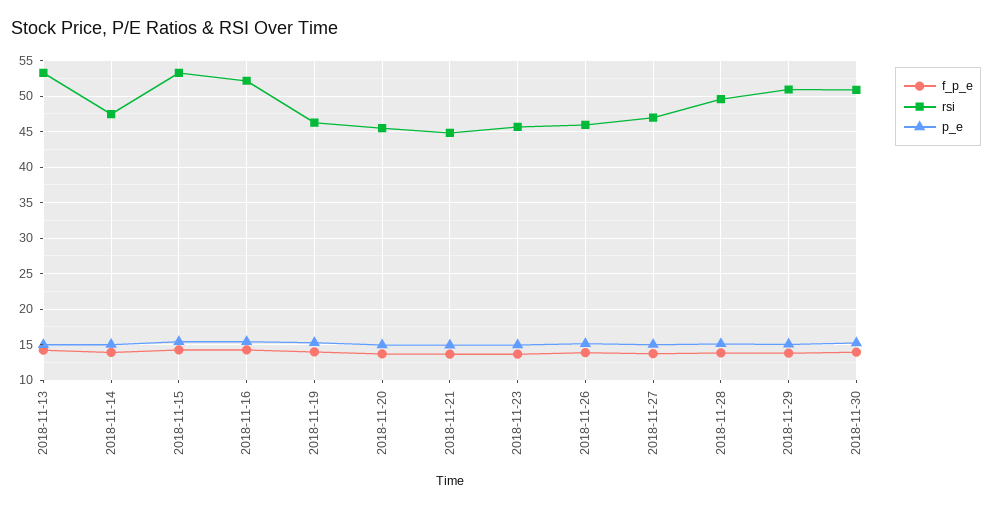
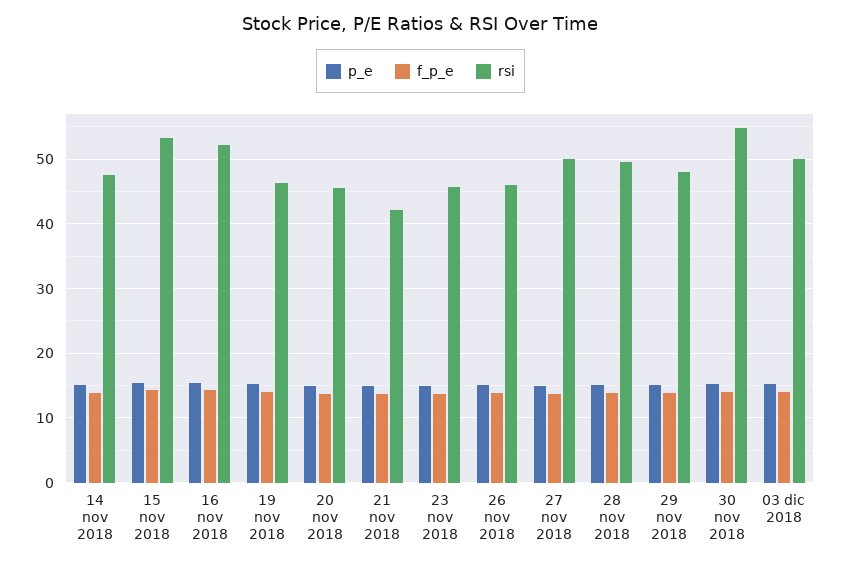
f_p_e, 2018-11-13: 14 -> none
rsi, 2018-11-13: 53 -> none
p_e, 2018-11-13: 15 -> none
rsi, 2018-11-21: 45 -> 42
rsi, 2018-11-27: 47 -> 50
rsi, 2018-11-29: 51 -> 48
rsi, 2018-11-30: 51 -> 55
p_e, 03 dic 2018: none -> 15
f_p_e, 03 dic 2018: none -> 14
rsi, 03 dic 2018: none -> 50

